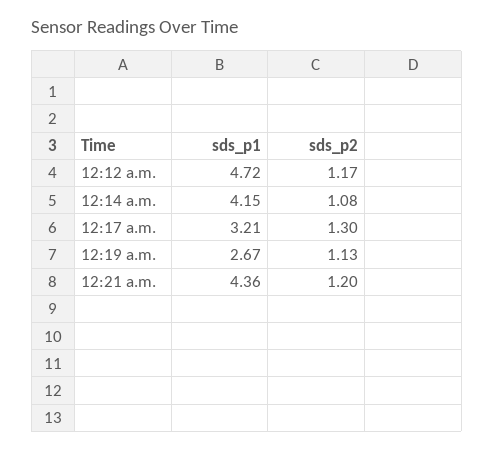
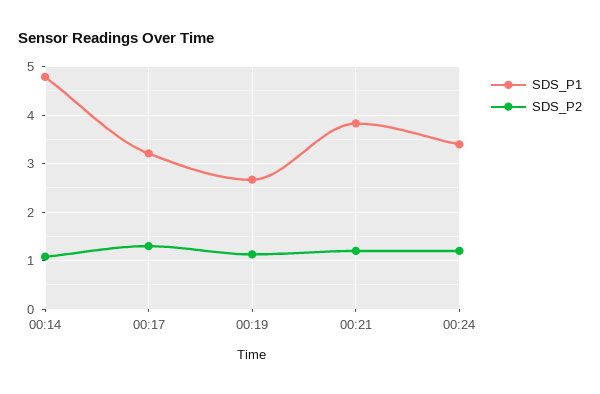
sds_p1, 12:12 a.m.: 4.72 -> none
sds_p2, 12:12 a.m.: 1.17 -> none
sds_p1, 12:14 a.m.: 4.15 -> 4.8
sds_p1, 12:21 a.m.: 4.36 -> 3.8
sds_p1, 00:24: none -> 3.4
sds_p2, 00:24: none -> 1.2

